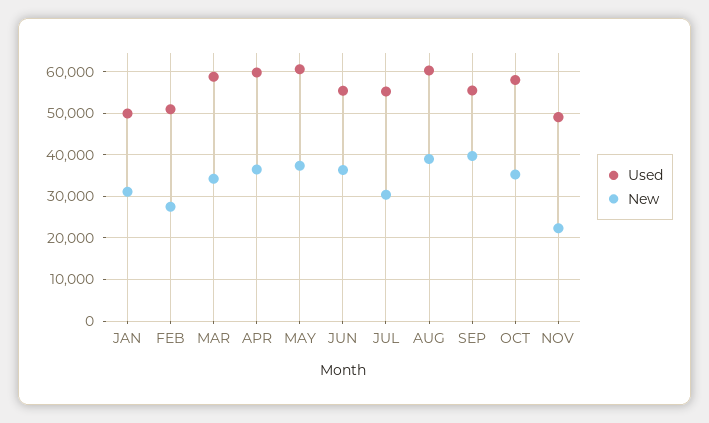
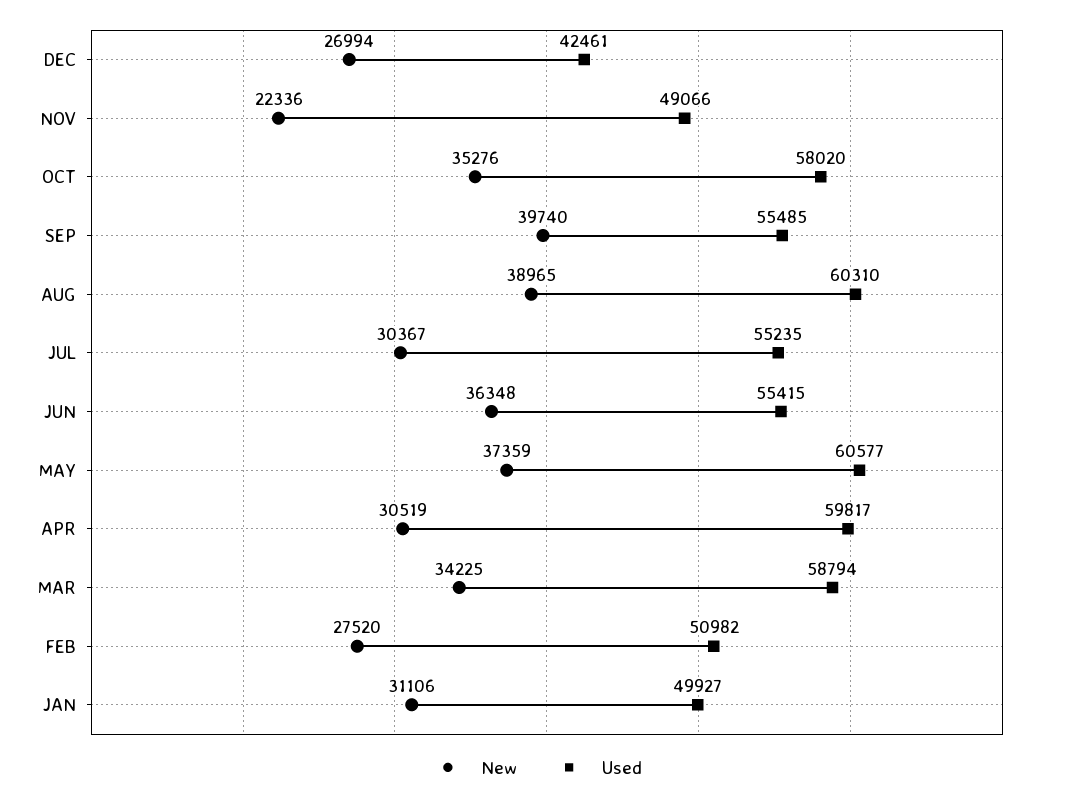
New, APR: 36000 -> 30519
New, DEC: none -> 26994
Used, DEC: none -> 42461

